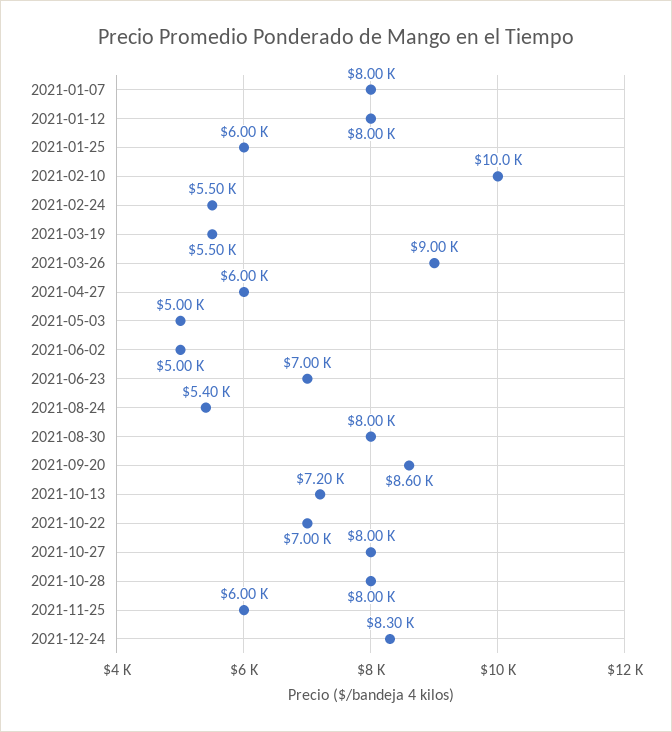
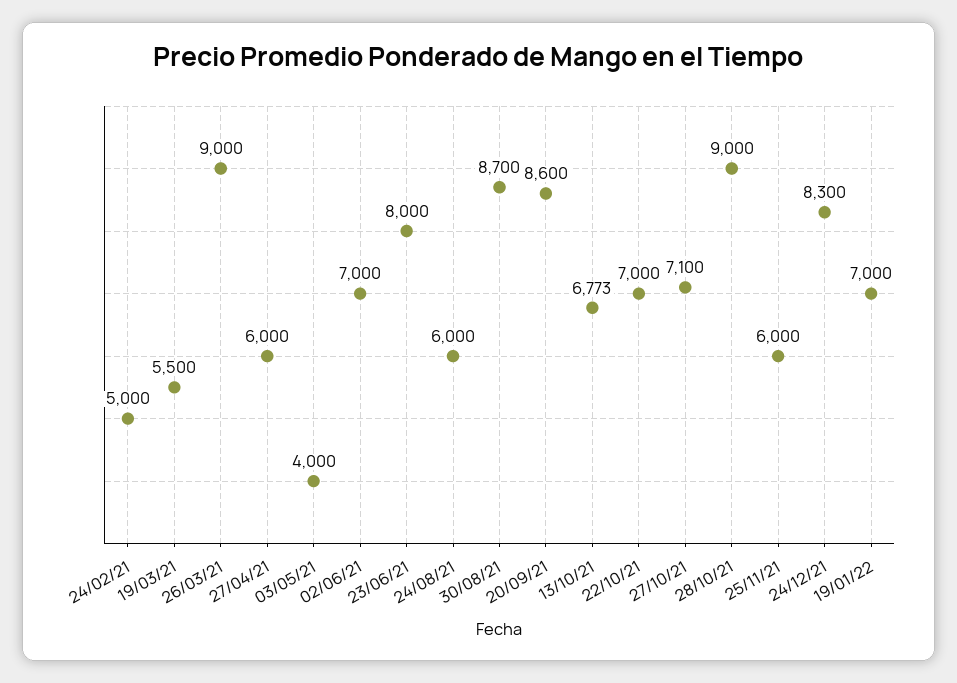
2021-01-07: 8000 -> none
2021-01-12: 8000 -> none
2021-01-25: 6000 -> none
2021-02-10: 10000 -> none
2021-02-24: 5500 -> 5000
2021-05-03: 5000 -> 4000
2021-06-02: 5000 -> 7000
2021-06-23: 7000 -> 8000
2021-08-24: 5400 -> 6000
2021-08-30: 8000 -> 8700
2021-10-13: 7200 -> 6773
2021-10-27: 8000 -> 7100
2021-10-28: 8000 -> 9000
19/01/22: none -> 7000

